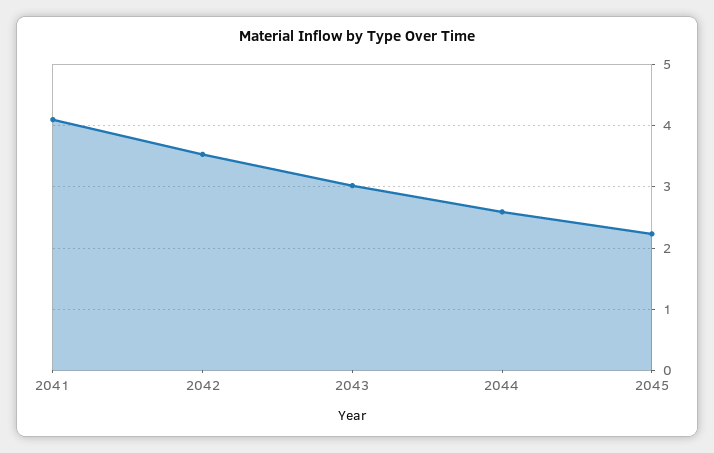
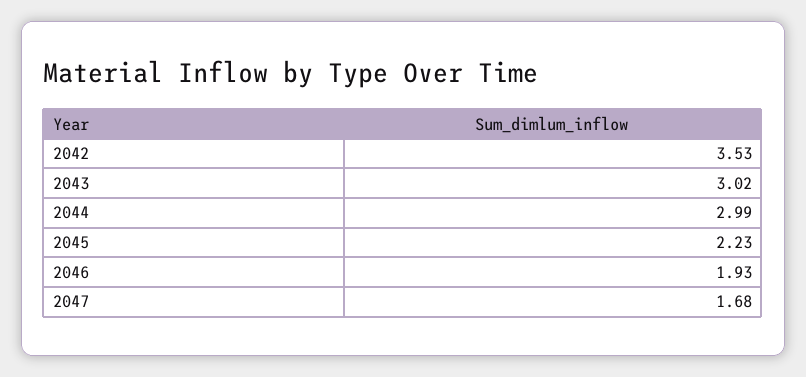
2041: 4.1 -> none
2044: 2.6 -> 2.99
2046: none -> 1.93
2047: none -> 1.68

